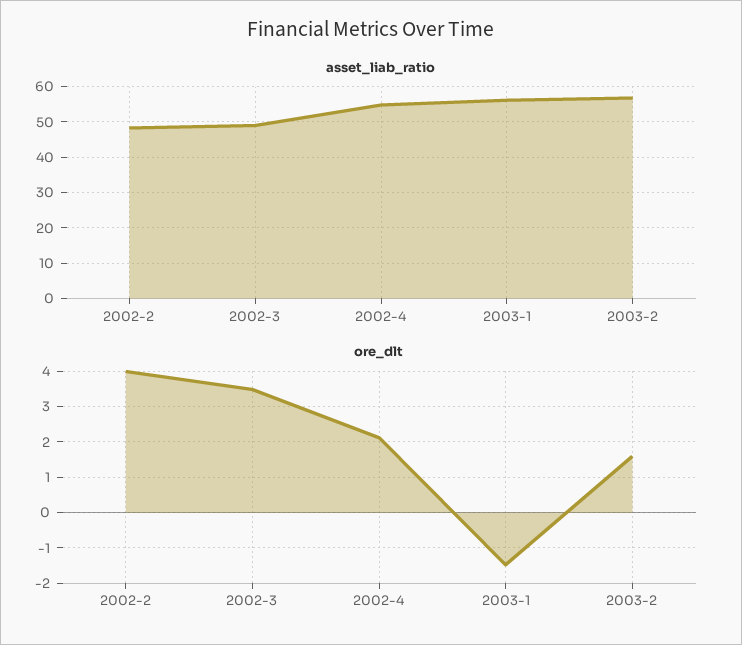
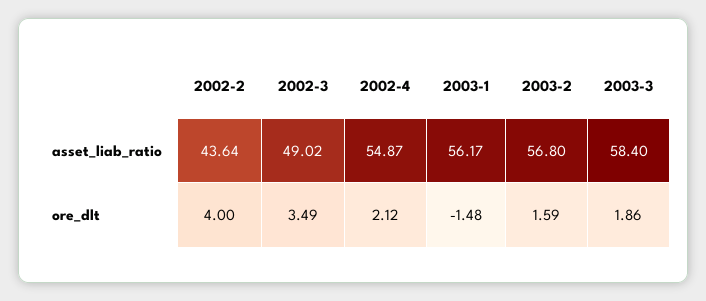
asset_liab_ratio, 2002-2: 48 -> 43.64
asset_liab_ratio, 2003-3: none -> 58.4
ore_dlt, 2003-3: none -> 1.86

